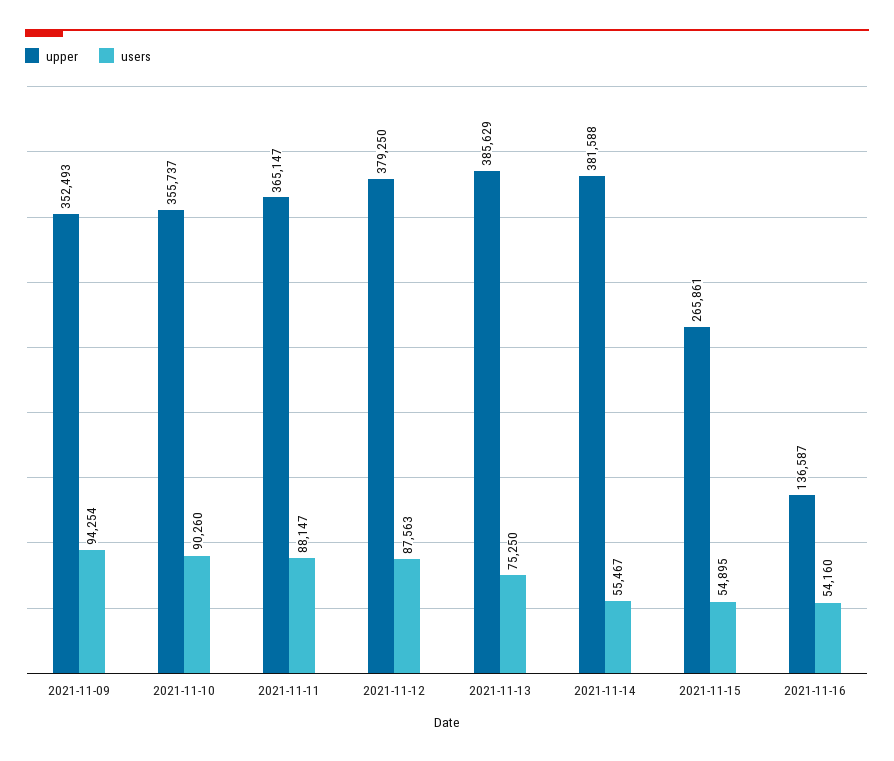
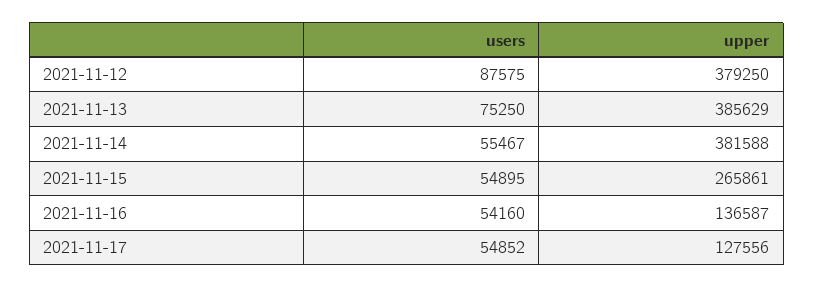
upper, 2021-11-09: 352493 -> none
users, 2021-11-09: 94254 -> none
upper, 2021-11-10: 355737 -> none
users, 2021-11-10: 90260 -> none
upper, 2021-11-11: 365147 -> none
users, 2021-11-11: 88147 -> none
users, 2021-11-12: 87563 -> 87575
users, 2021-11-17: none -> 54852
upper, 2021-11-17: none -> 127556

